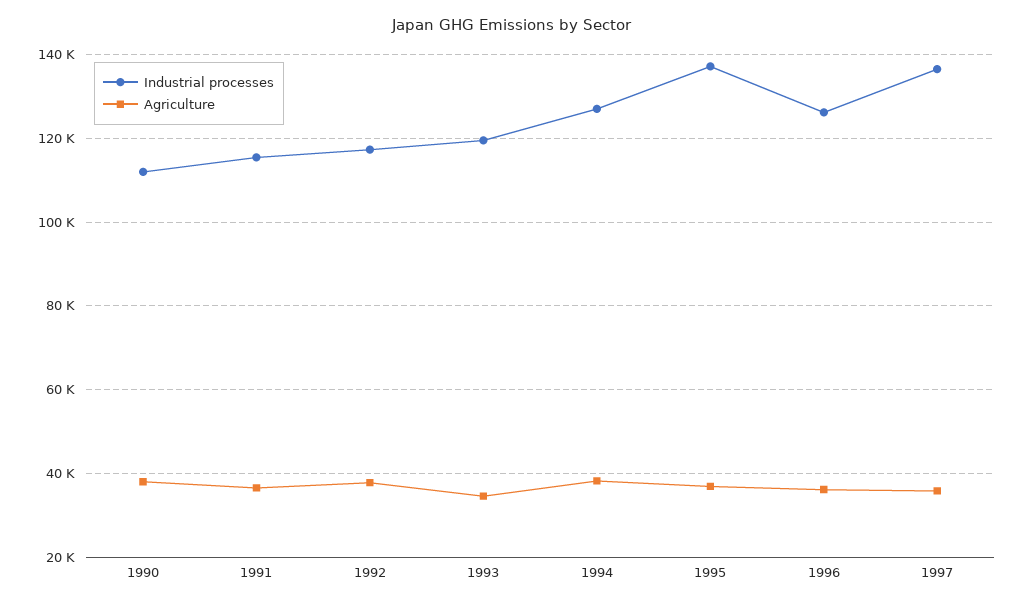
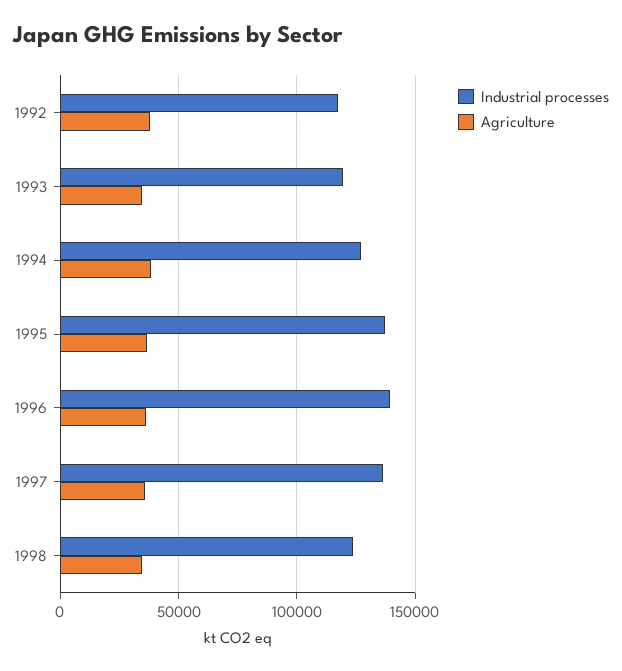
Industrial processes, 1990: 112000 -> none
Agriculture, 1990: 38000 -> none
Industrial processes, 1991: 116000 -> none
Agriculture, 1991: 36000 -> none
Industrial processes, 1996: 126000 -> 140000
Industrial processes, 1998: none -> 125000
Agriculture, 1998: none -> 35000

